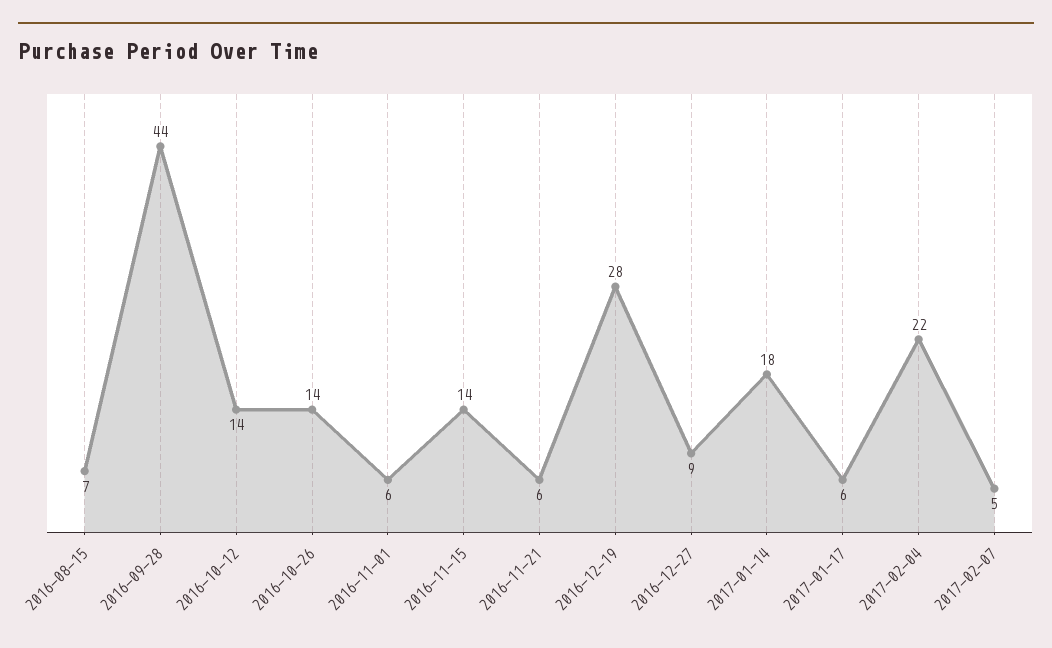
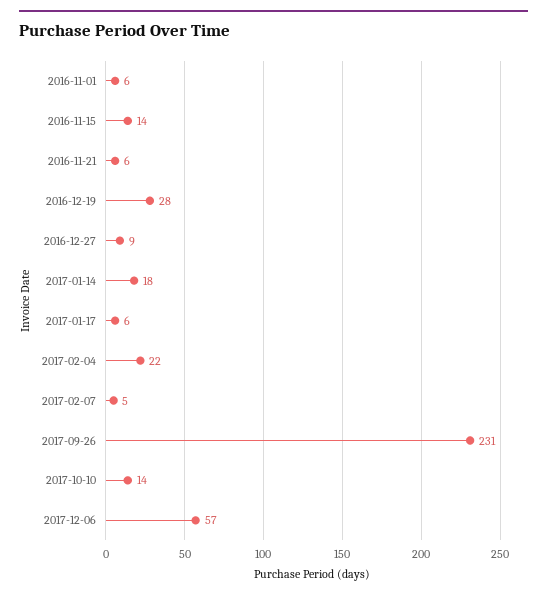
2016-08-15: 7 -> none
2016-09-28: 44 -> none
2016-10-12: 14 -> none
2016-10-26: 14 -> none
2017-09-26: none -> 231
2017-10-10: none -> 14
2017-12-06: none -> 57

